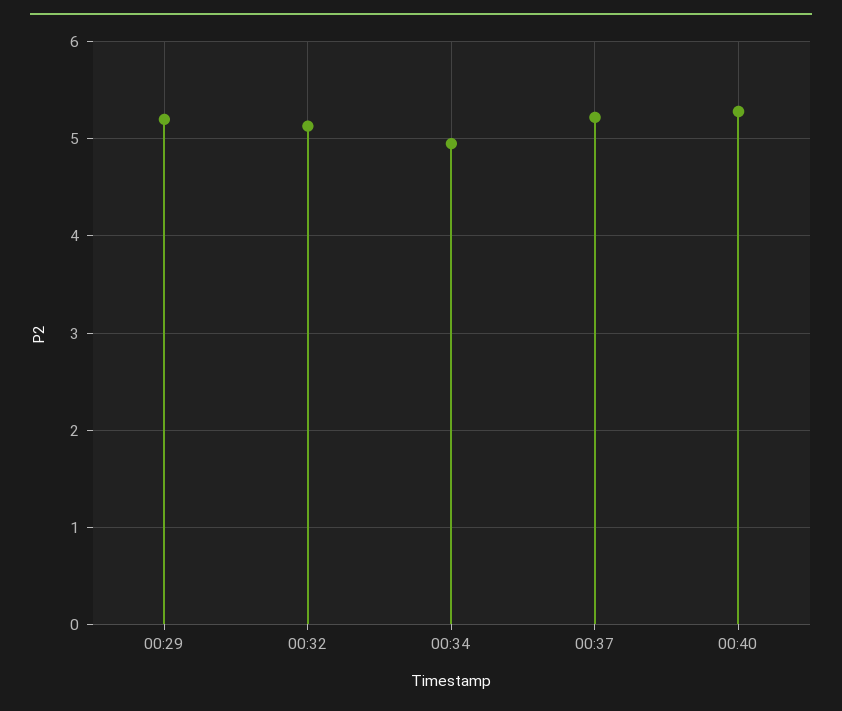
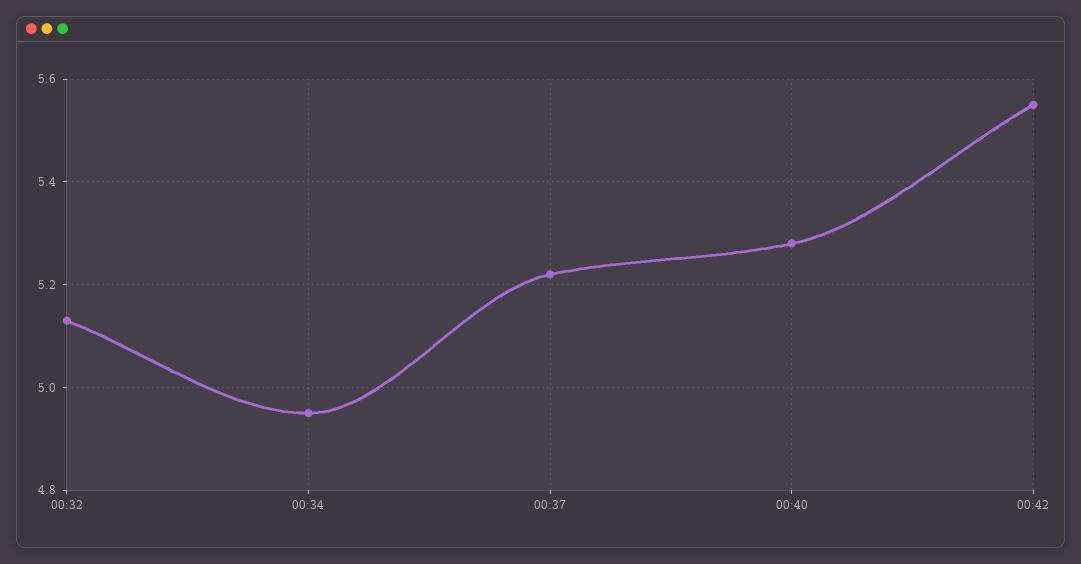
00:29: 5.2 -> none
00:42: none -> 5.55

